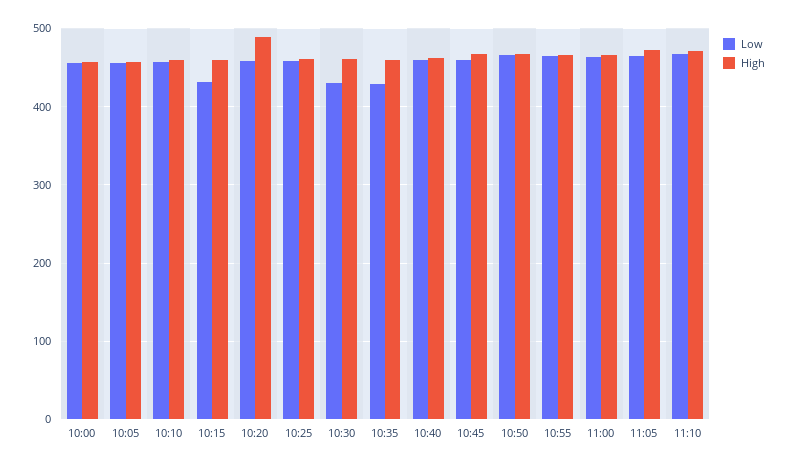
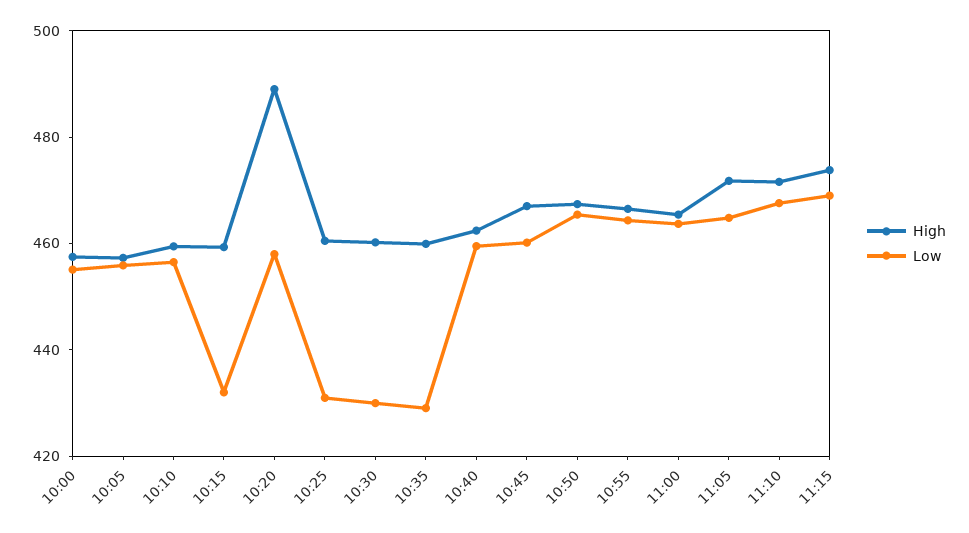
Low, 10:25: 460 -> 430
High, 11:15: none -> 475
Low, 11:15: none -> 470

